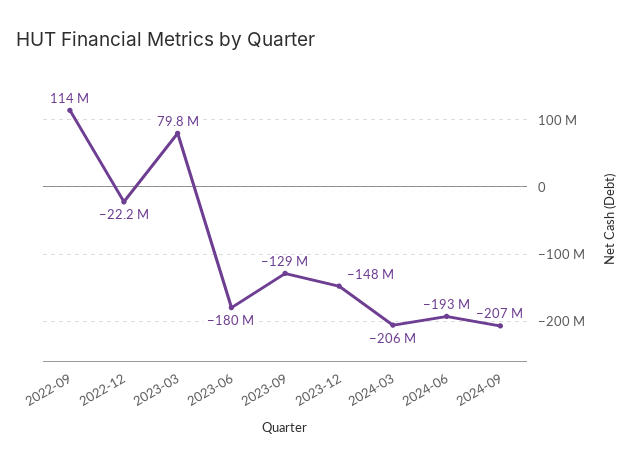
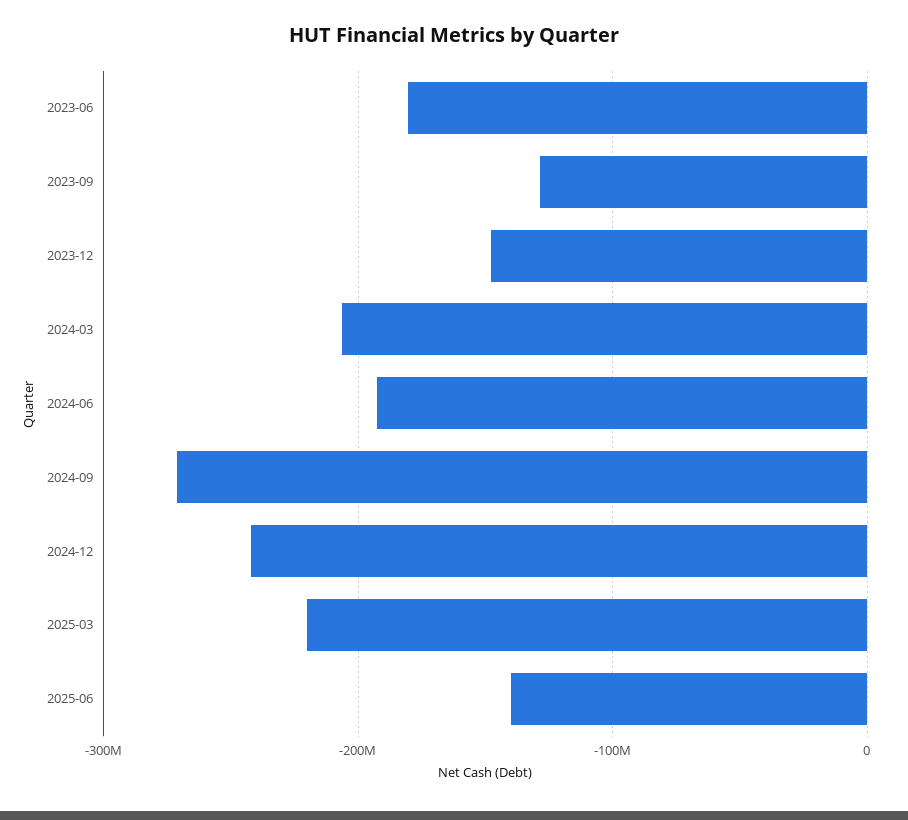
2022-09: 114000000 -> none
2022-12: -22200000 -> none
2023-03: 79800000 -> none
2024-09: -207000000 -> -270000000
2024-12: none -> -240000000
2025-03: none -> -220000000
2025-06: none -> -140000000

